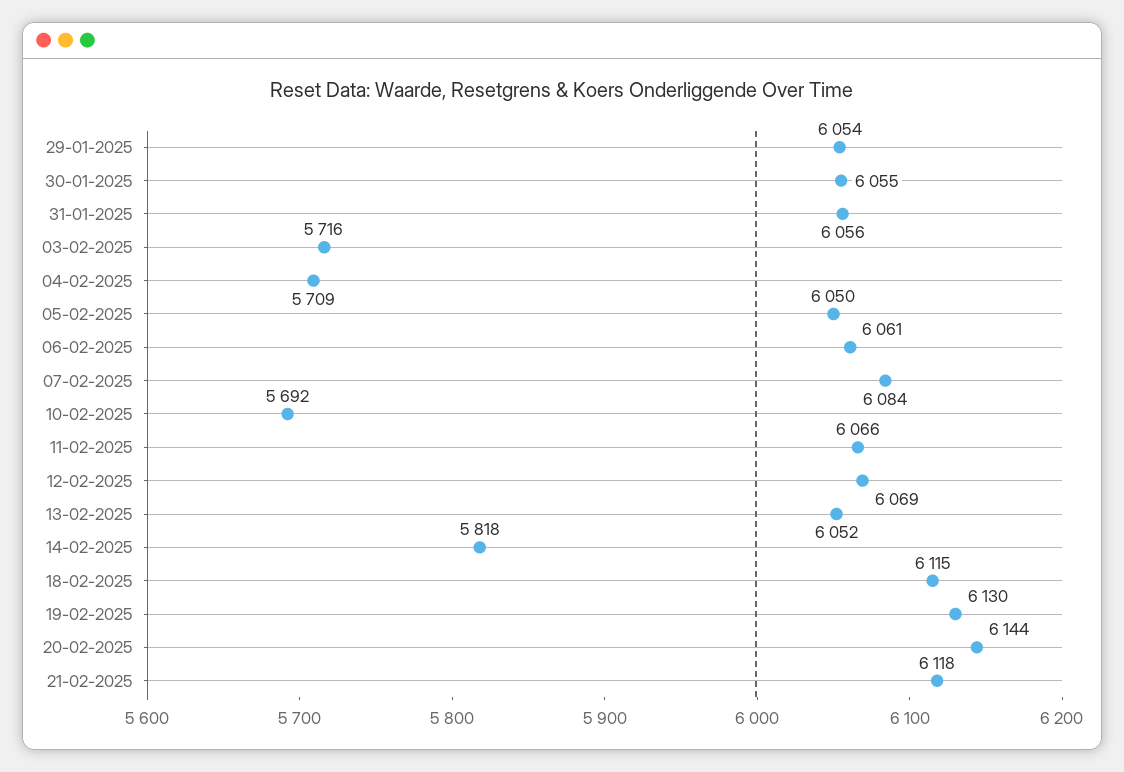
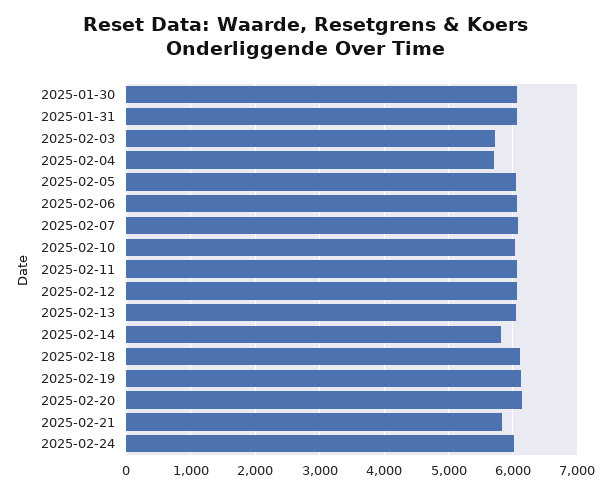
29-01-2025: 6054 -> none
10-02-2025: 5692 -> 6000
21-02-2025: 6118 -> 5800
2025-02-24: none -> 6000

